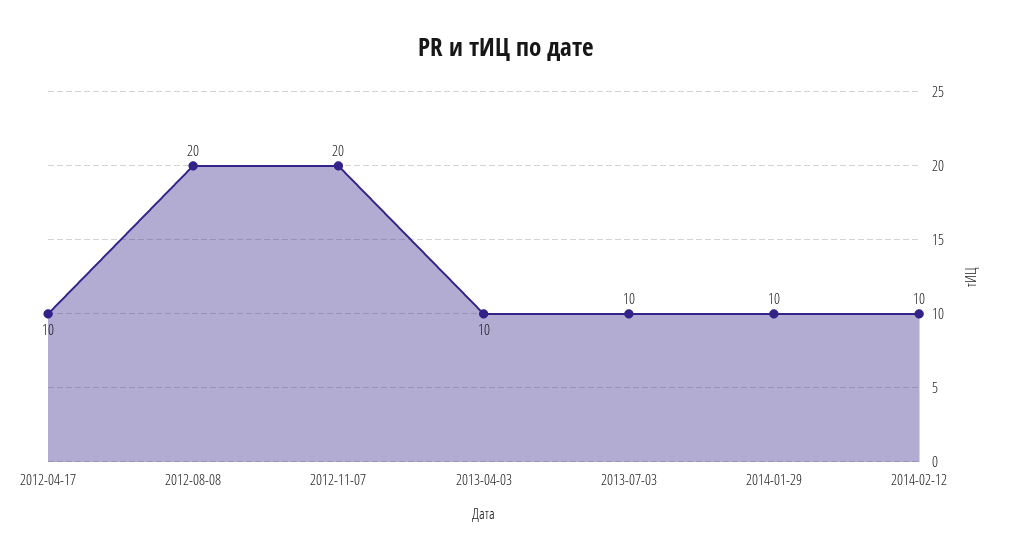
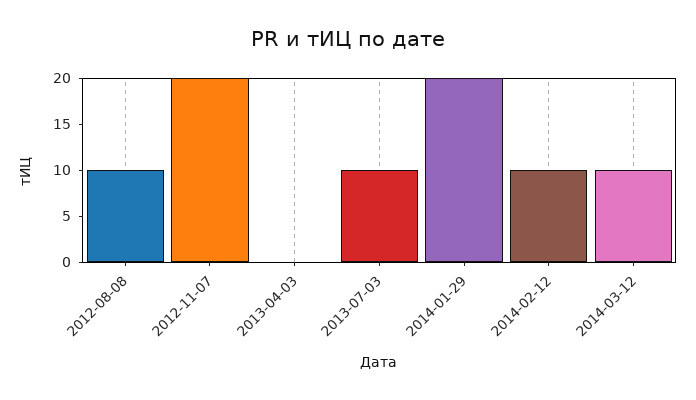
2012-04-17: 10 -> none
2012-08-08: 20 -> 10
2013-04-03: 10 -> 0
2014-01-29: 10 -> 20
2014-03-12: none -> 10

